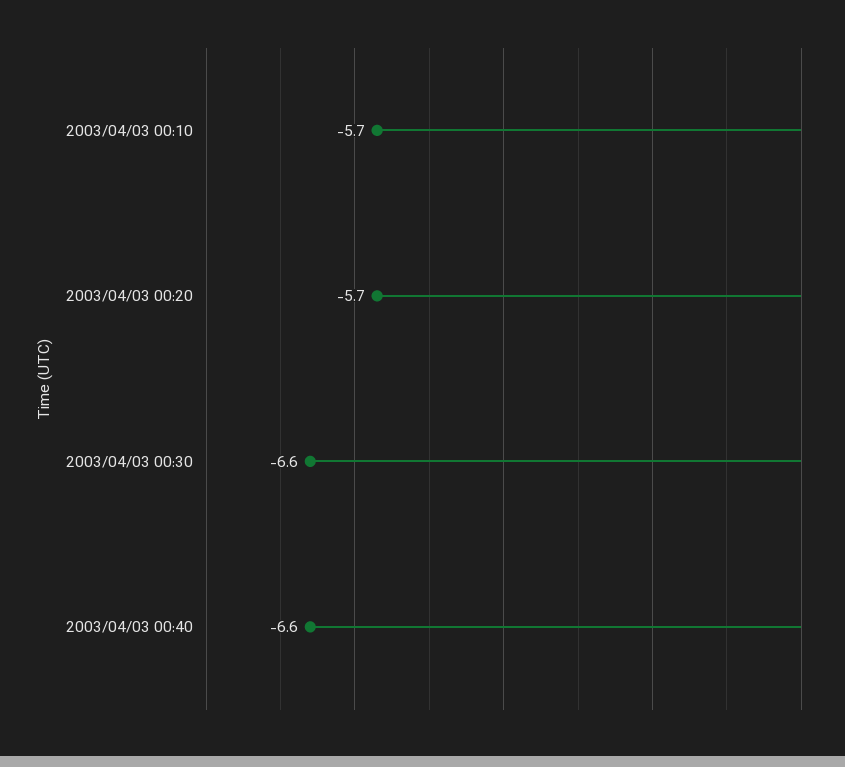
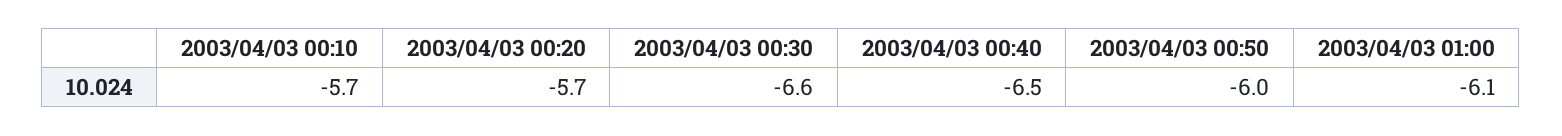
2003/04/03 00:40: -6.6 -> -6.5
2003/04/03 00:50: none -> -6
2003/04/03 01:00: none -> -6.1

